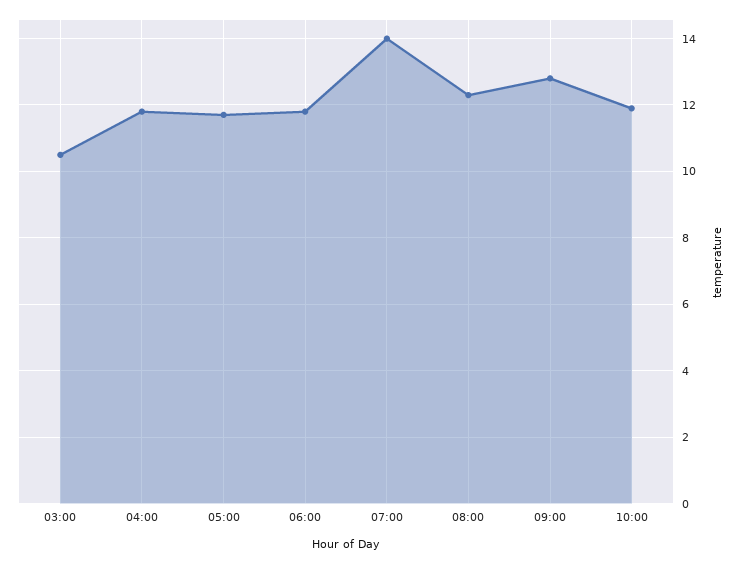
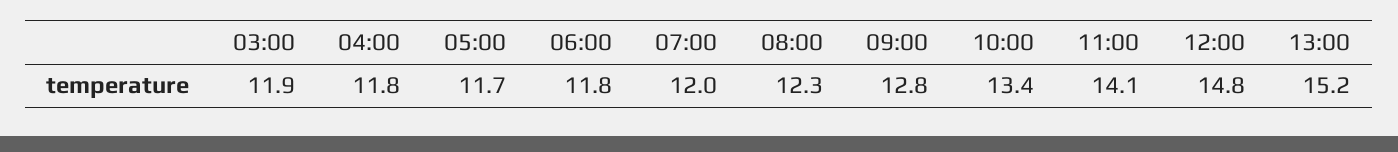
03:00: 10.5 -> 11.9
07:00: 14 -> 12
10:00: 12 -> 13.4
11:00: none -> 14.1
12:00: none -> 14.8
13:00: none -> 15.2

